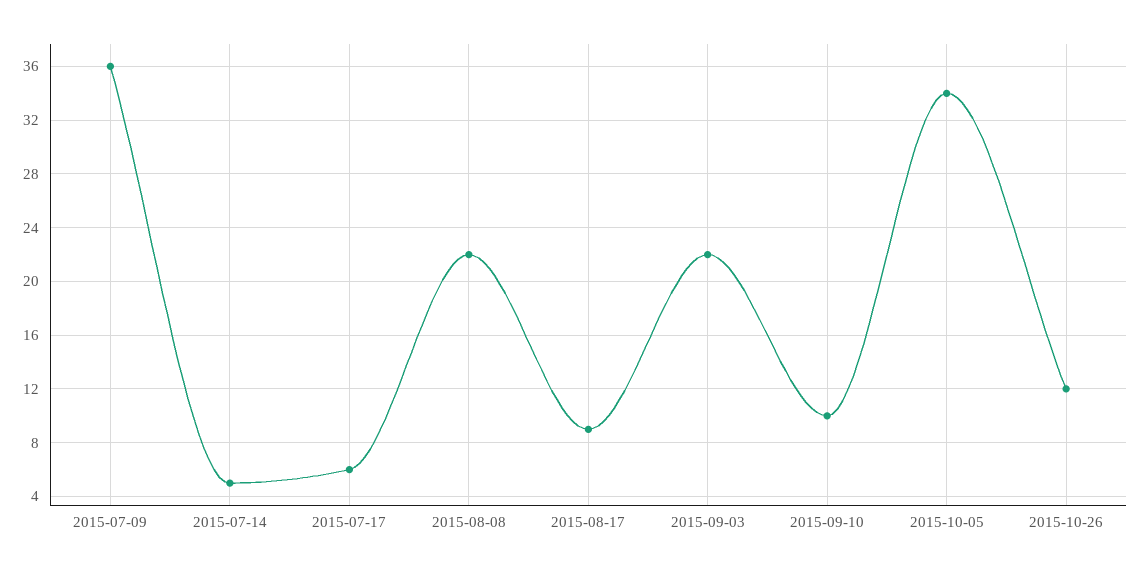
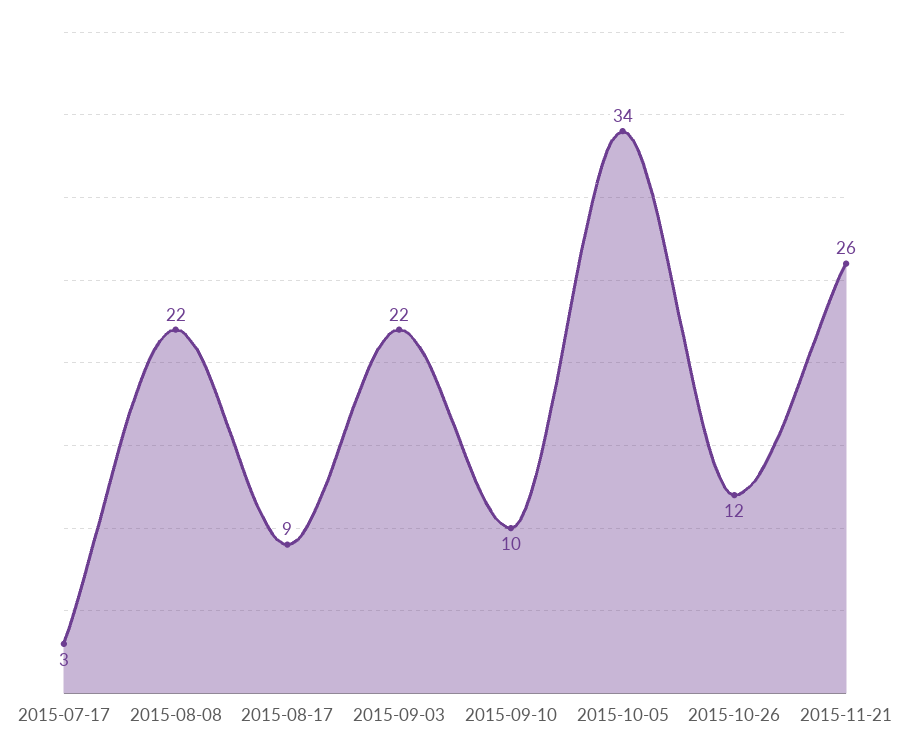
2015-07-09: 36 -> none
2015-07-14: 5 -> none
2015-07-17: 6 -> 3
2015-11-21: none -> 26

